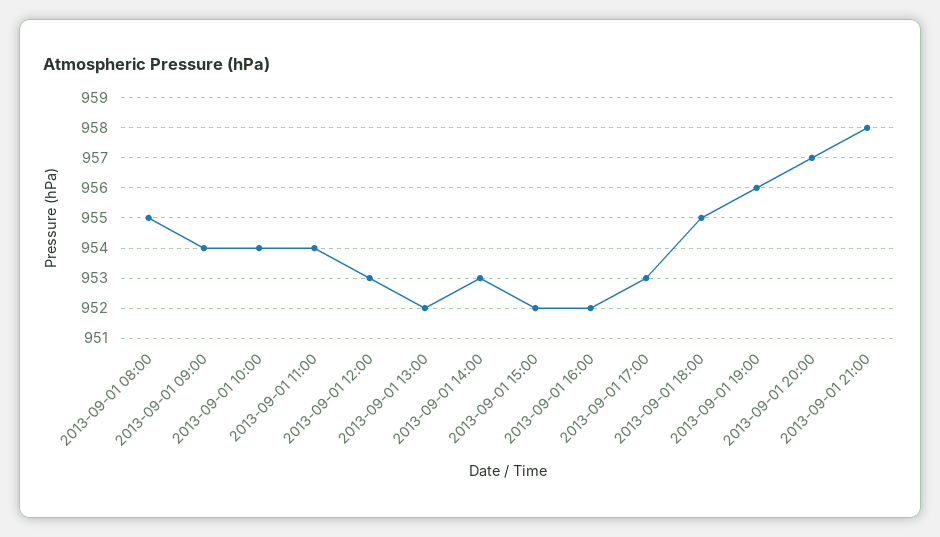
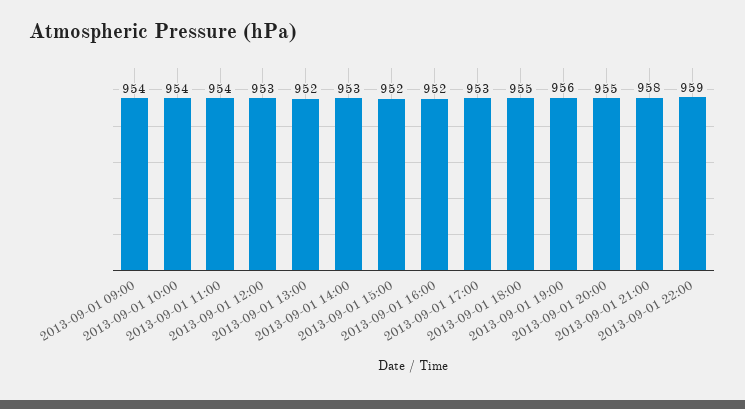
2013-09-01 08:00: 955 -> none
2013-09-01 20:00: 957 -> 955
2013-09-01 22:00: none -> 959

